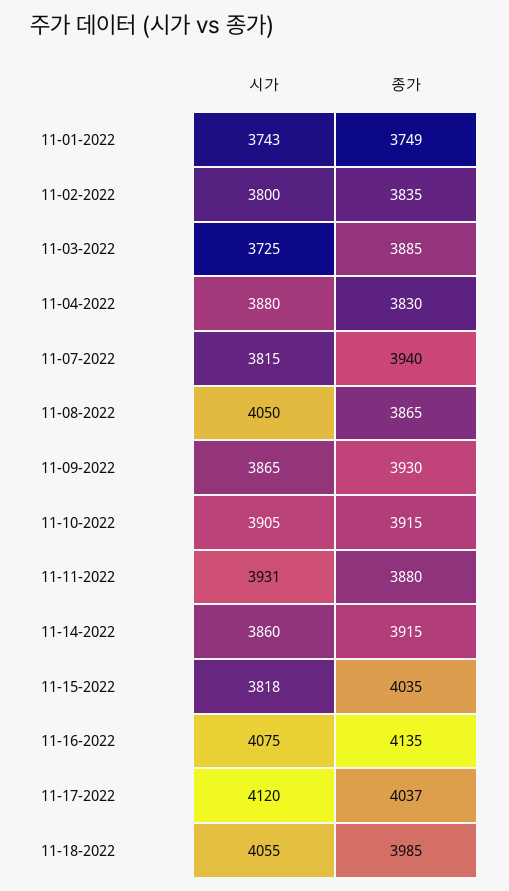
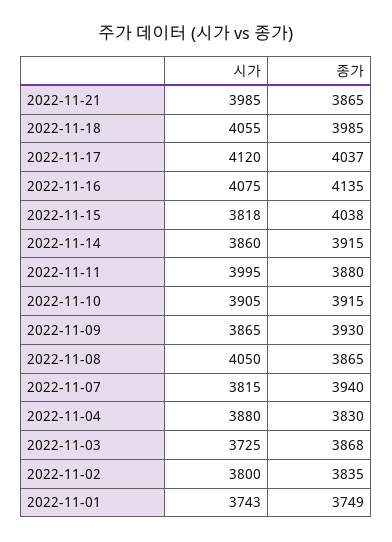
종가, 11-03-2022: 3885 -> 3868
시가, 11-11-2022: 3931 -> 3995
종가, 11-15-2022: 4035 -> 4038
시가, 2022-11-21: none -> 3985
종가, 2022-11-21: none -> 3865

